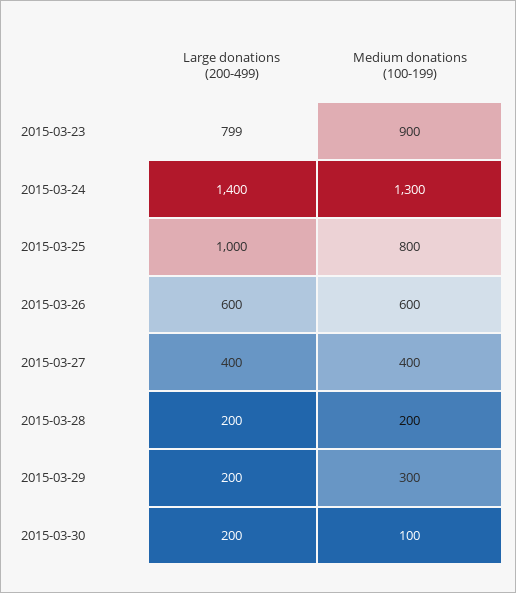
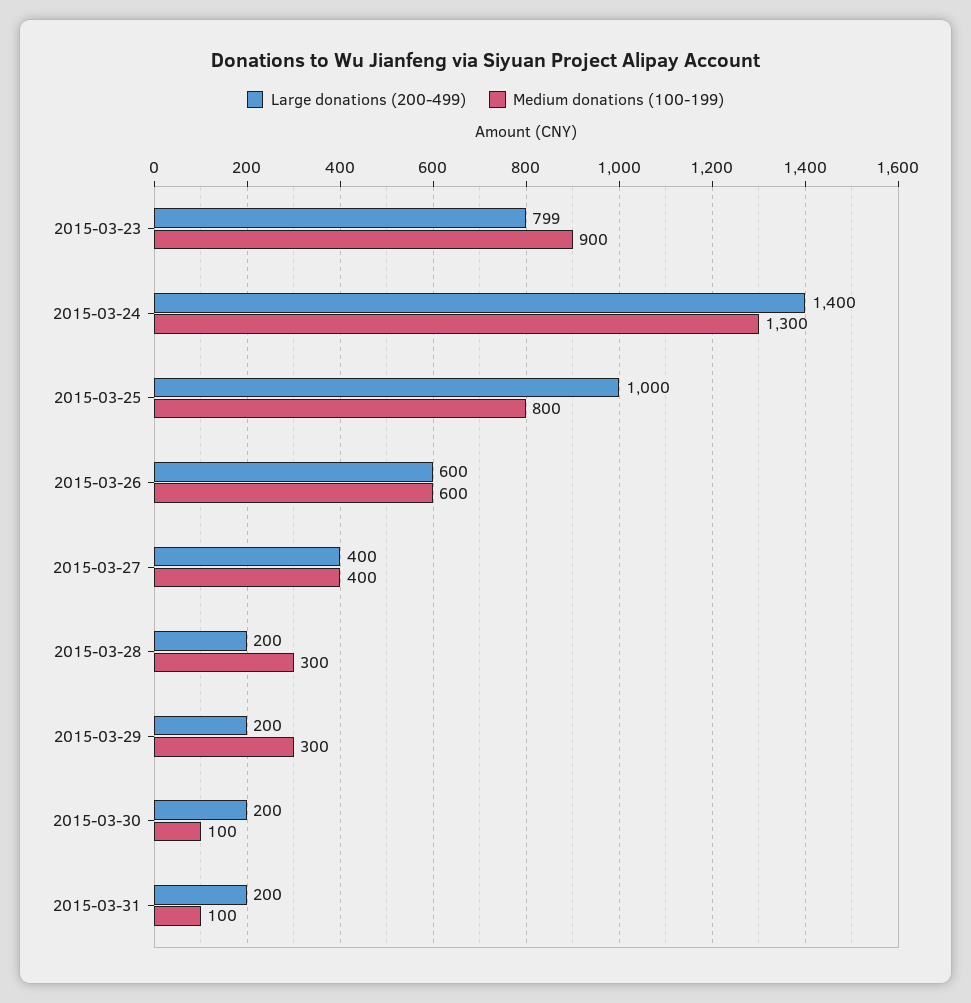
Medium donations (100-199), 2015-03-28: 200 -> 300
Large donations (200-499), 2015-03-31: none -> 200
Medium donations (100-199), 2015-03-31: none -> 100

